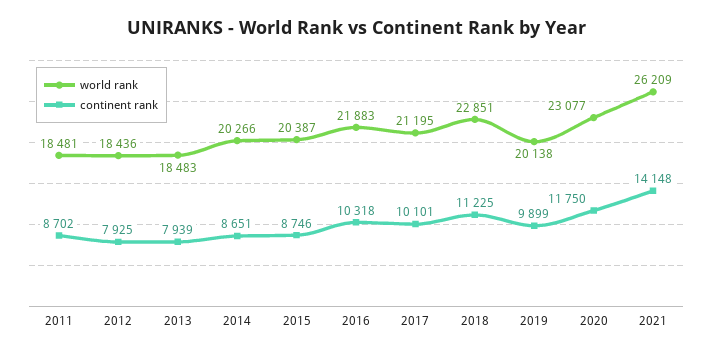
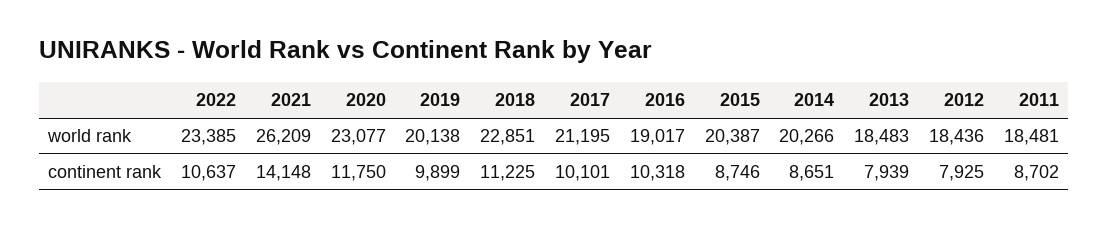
world rank, 2016: 21883 -> 19017
world rank, 2022: none -> 23385
continent rank, 2022: none -> 10637

